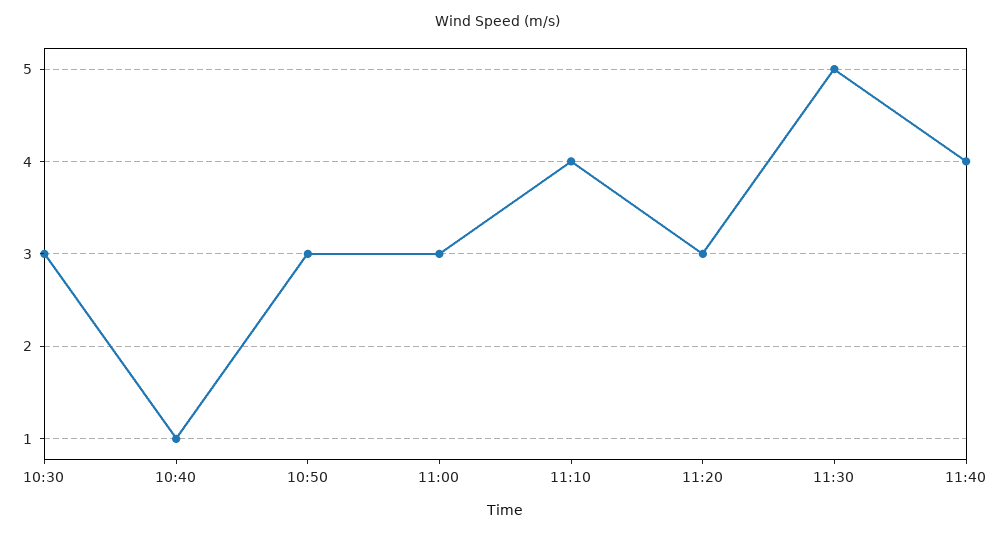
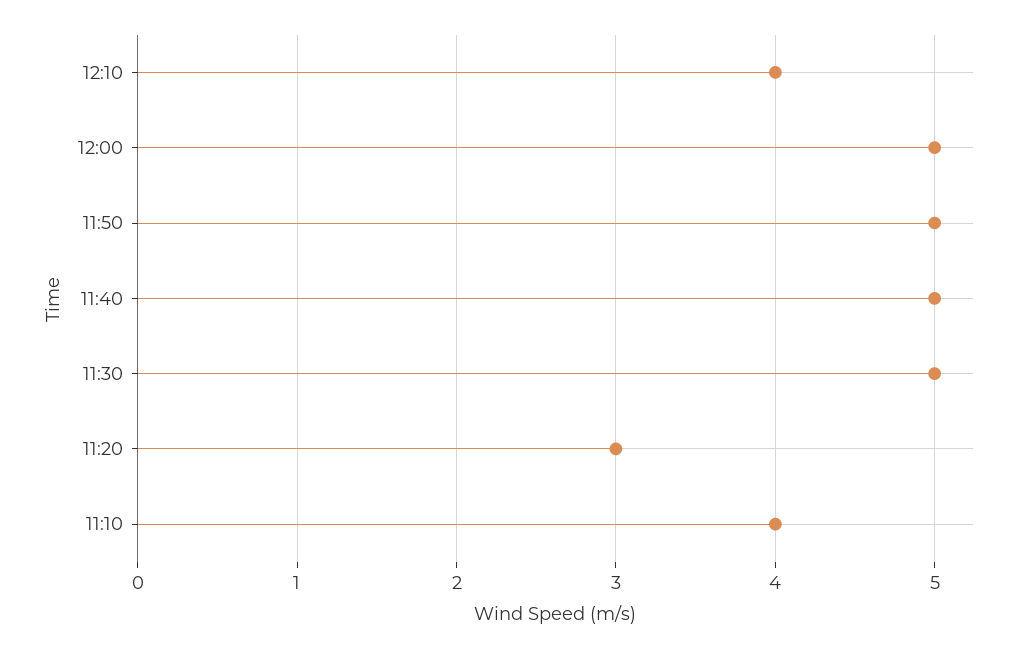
10:30: 3 -> none
10:40: 1 -> none
10:50: 3 -> none
11:00: 3 -> none
11:40: 4 -> 5
12:10: none -> 4
12:00: none -> 5
11:50: none -> 5

